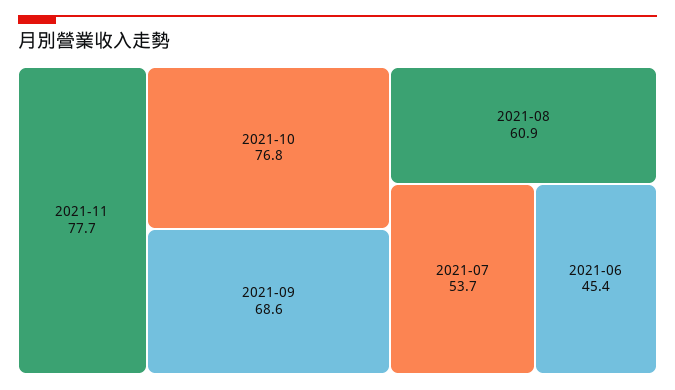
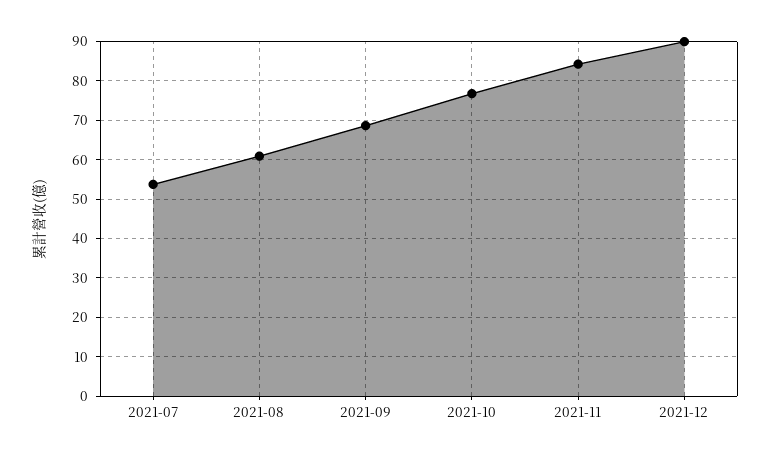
2021-11: 77.7 -> 84
2021-06: 45.4 -> none
2021-12: none -> 90

